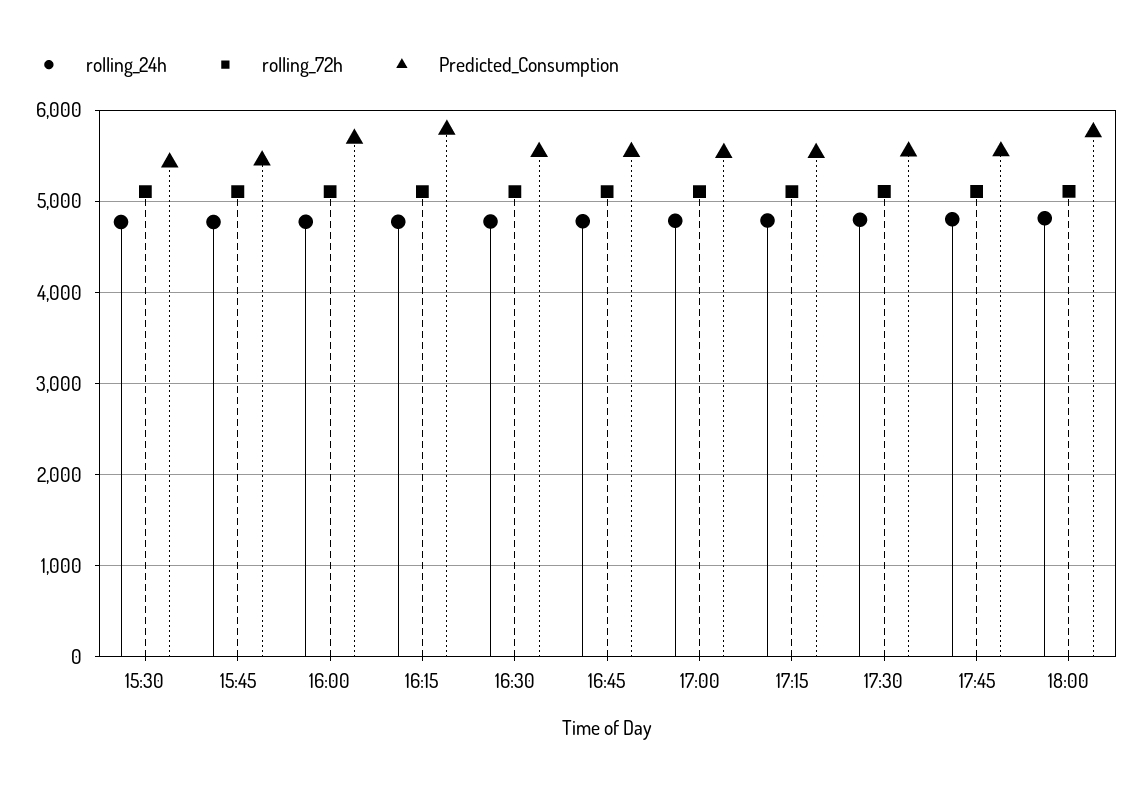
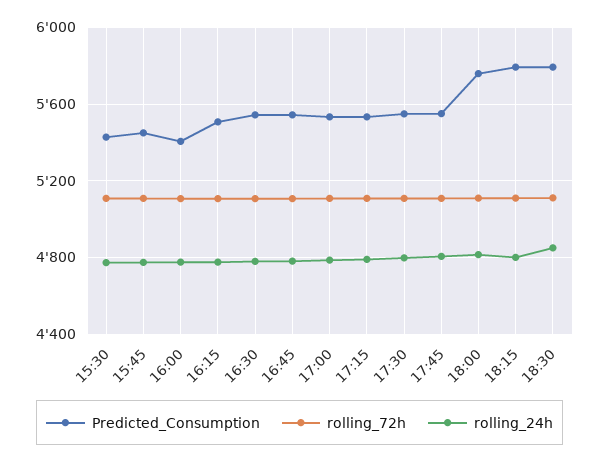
Predicted_Consumption, 16:00: 5700 -> 5400
Predicted_Consumption, 16:15: 5800 -> 5500
Predicted_Consumption, 18:15: none -> 5800
rolling_72h, 18:15: none -> 5100
rolling_24h, 18:15: none -> 4800
Predicted_Consumption, 18:30: none -> 5800
rolling_72h, 18:30: none -> 5100
rolling_24h, 18:30: none -> 4850

